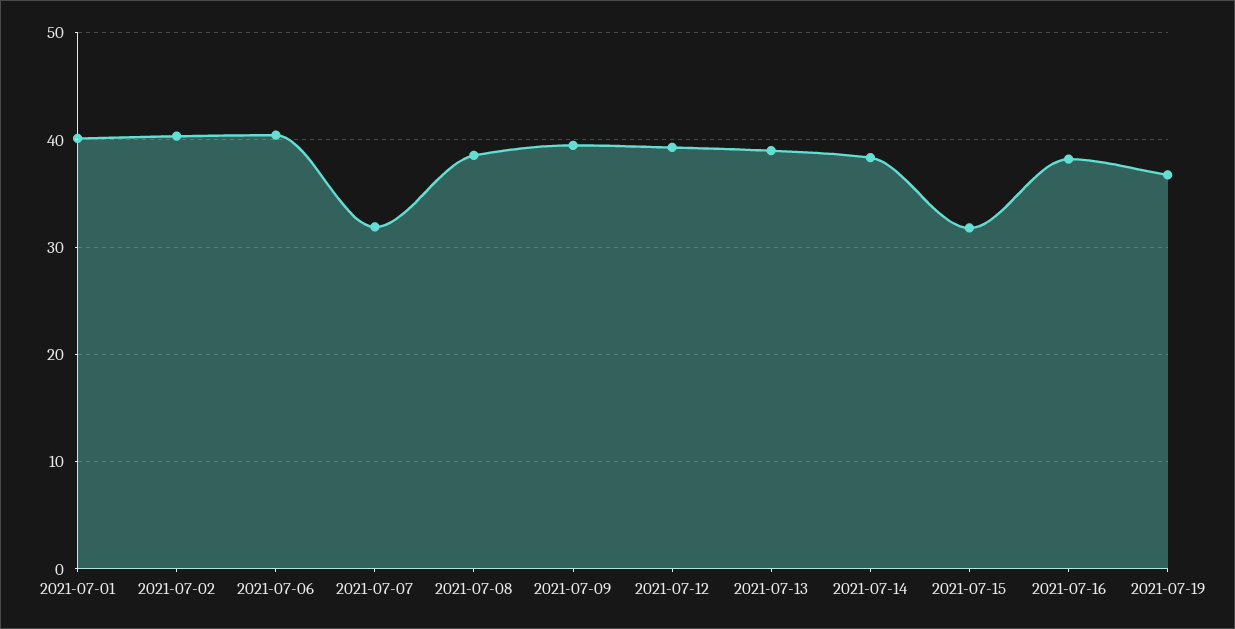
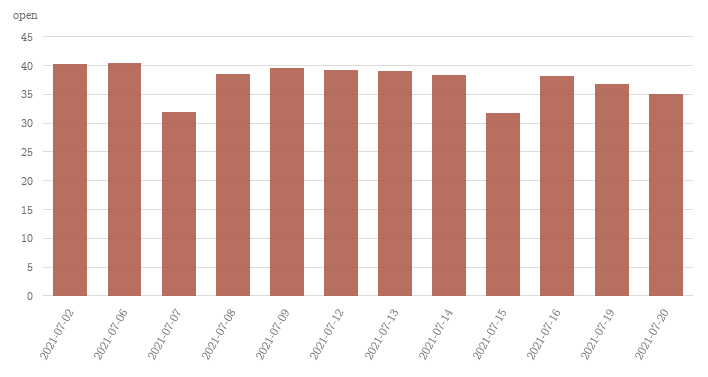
2021-07-01: 40 -> none
2021-07-20: none -> 35

